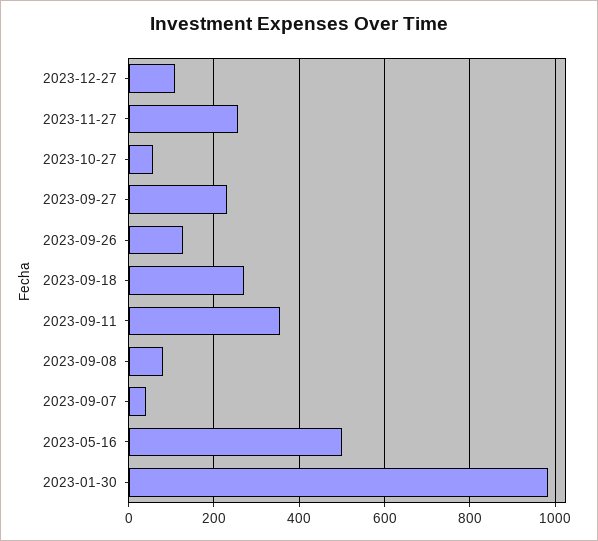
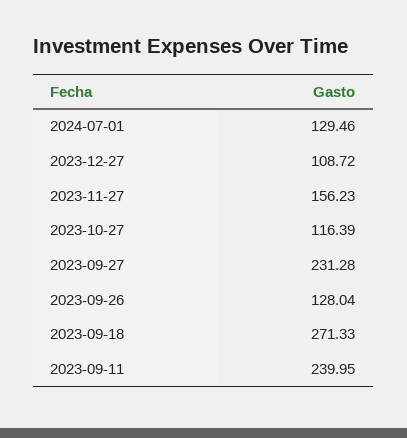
2023-11-27: 260 -> 156.23
2023-10-27: 60 -> 116.39
2023-09-11: 360 -> 239.95
2023-09-08: 80 -> none
2023-09-07: 40 -> none
2023-05-16: 500 -> none
2023-01-30: 980 -> none
2024-07-01: none -> 129.46

